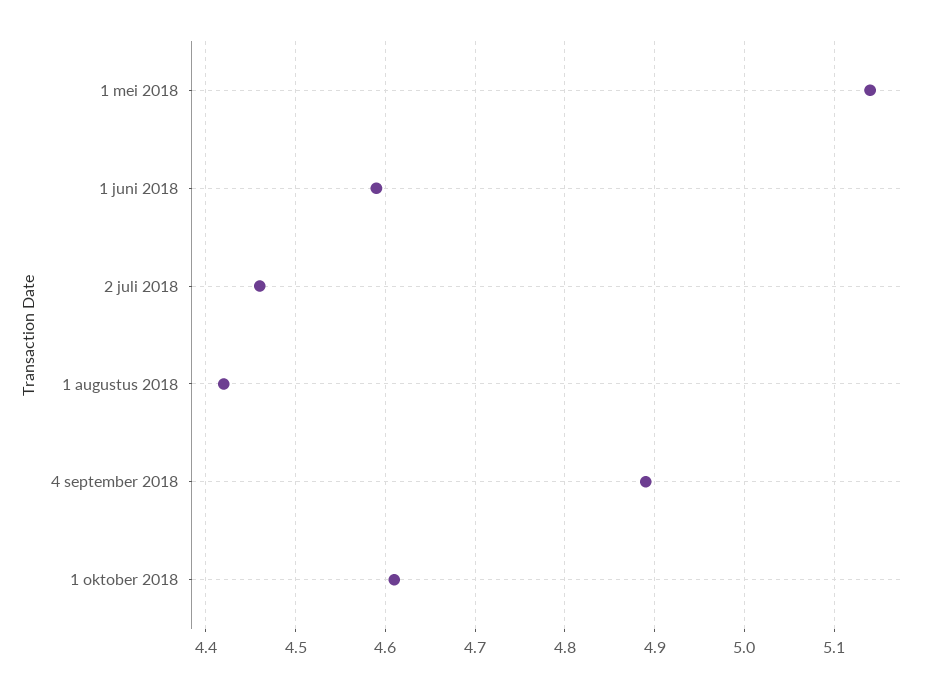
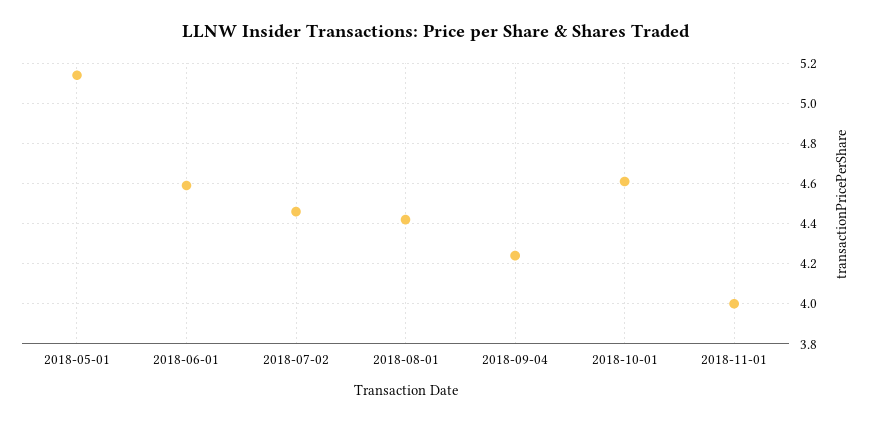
4 september 2018: 4.89 -> 4.25
2018-11-01: none -> 4

